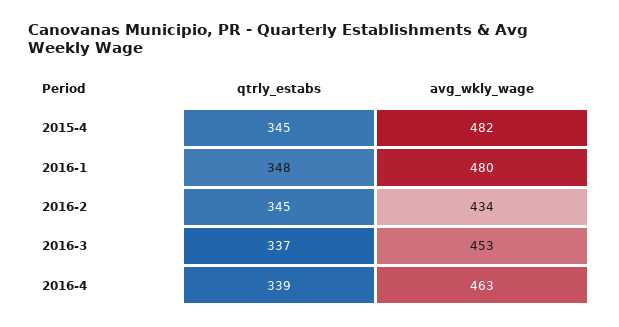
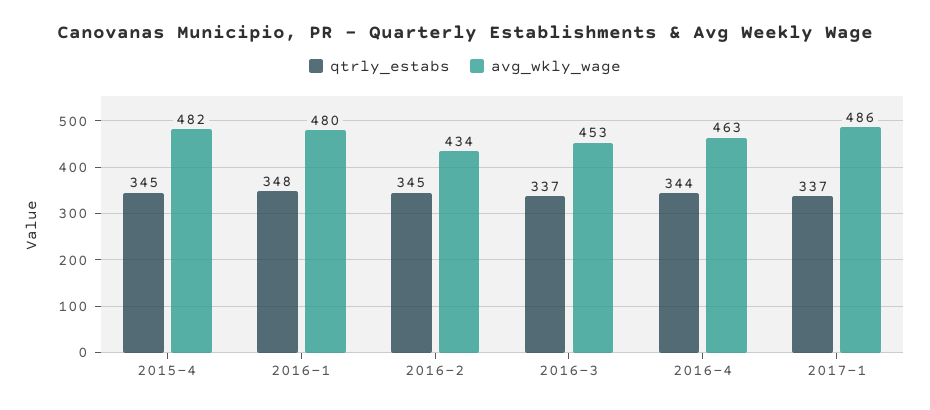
qtrly_estabs, 2016-4: 339 -> 344
qtrly_estabs, 2017-1: none -> 337
avg_wkly_wage, 2017-1: none -> 486

